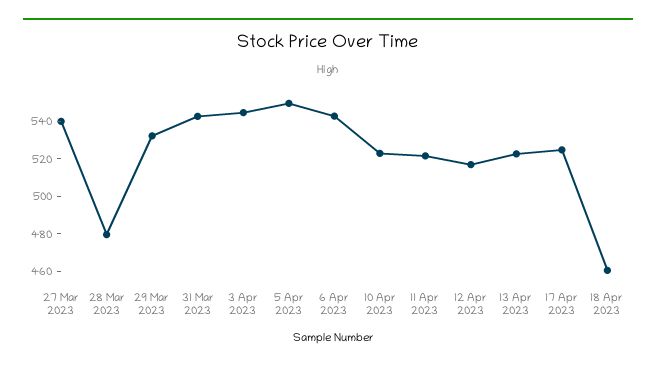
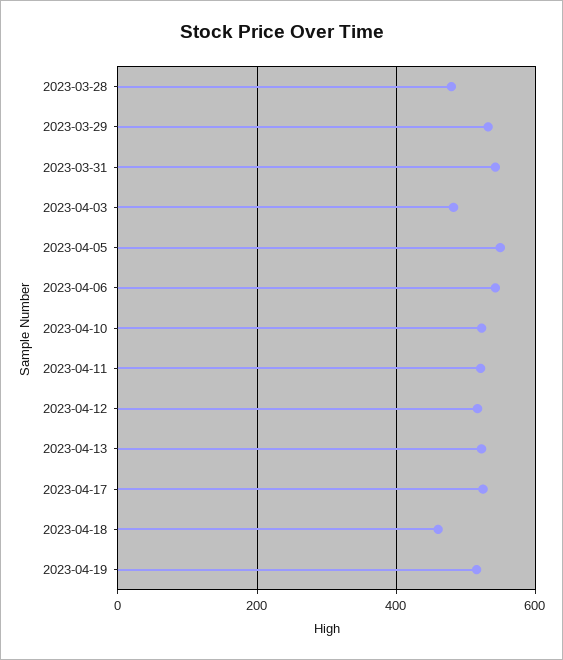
27 Mar 2023: 540 -> none
3 Apr 2023: 545 -> 480
2023-04-19: none -> 520

